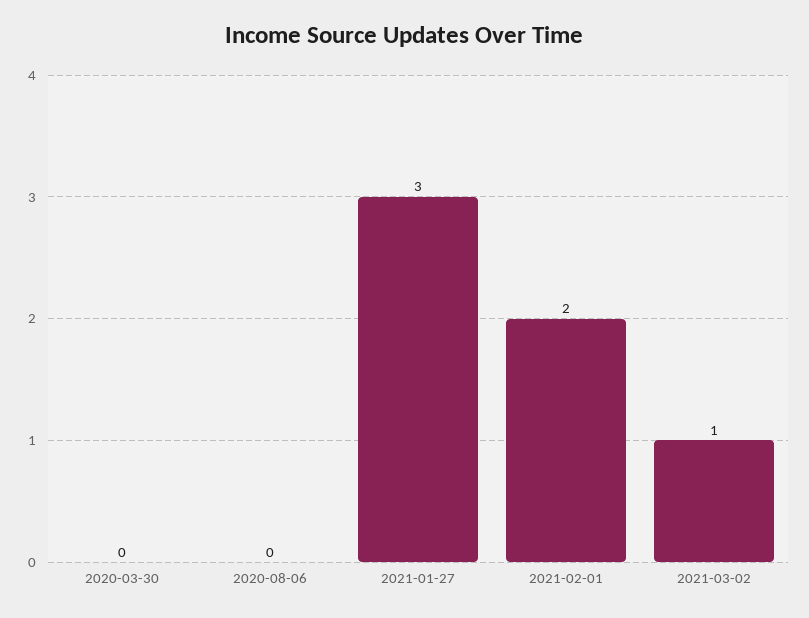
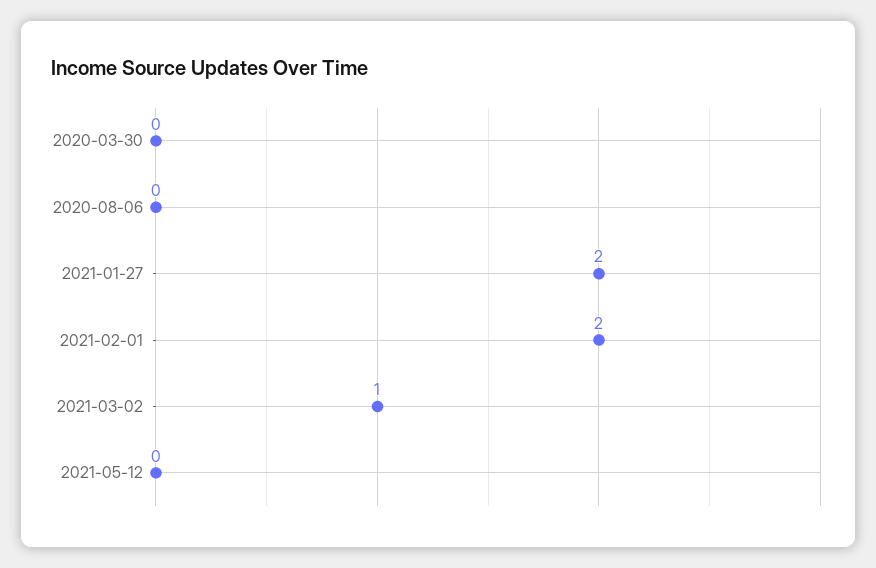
2021-01-27: 3 -> 2
2021-05-12: none -> 0

